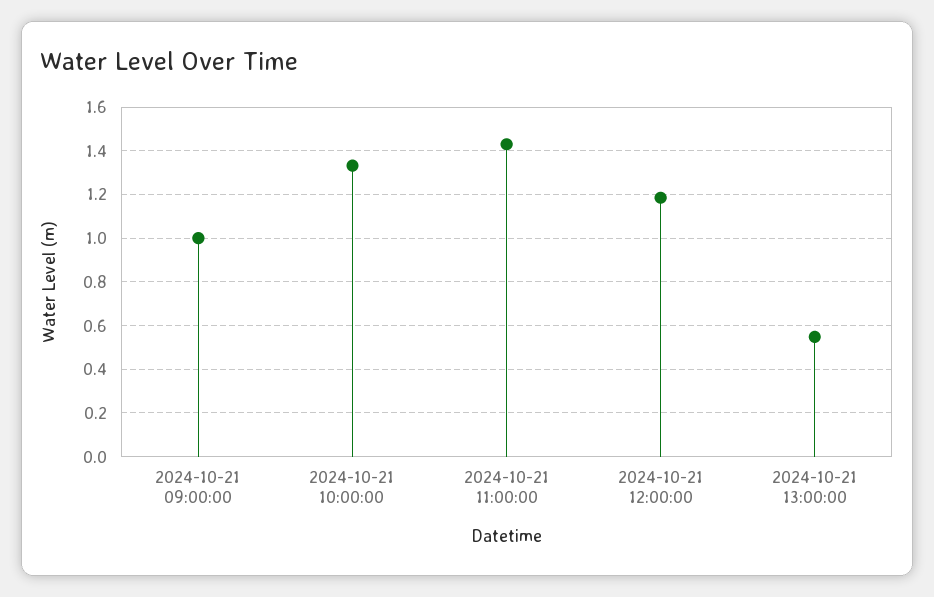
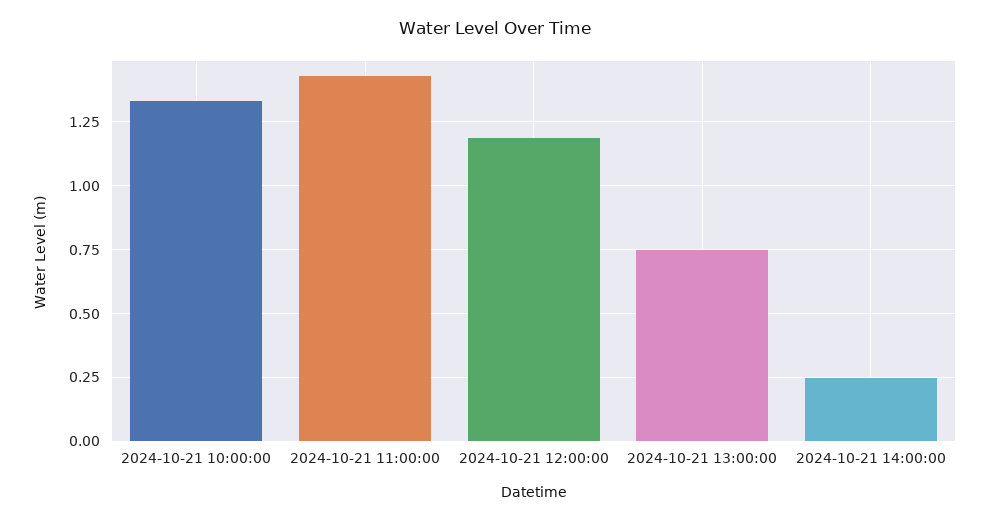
2024-10-21 09:00:00: 1 -> none
2024-10-21 13:00:00: 0.55 -> 0.75
2024-10-21 14:00:00: none -> 0.25

